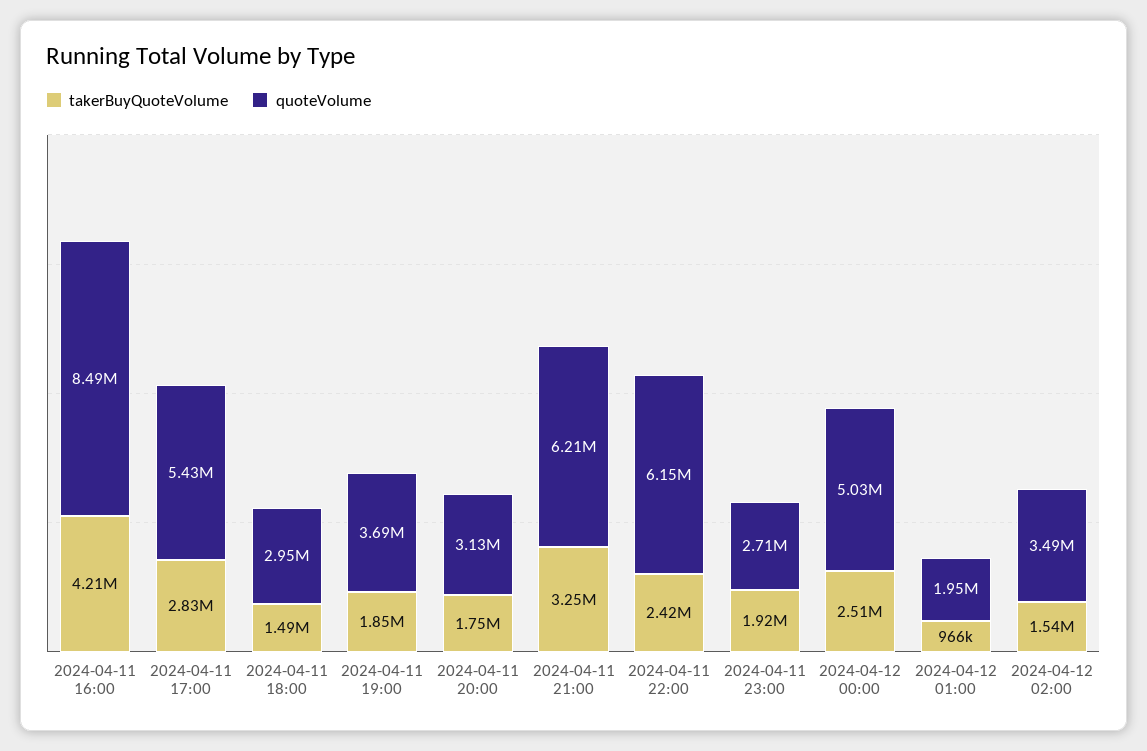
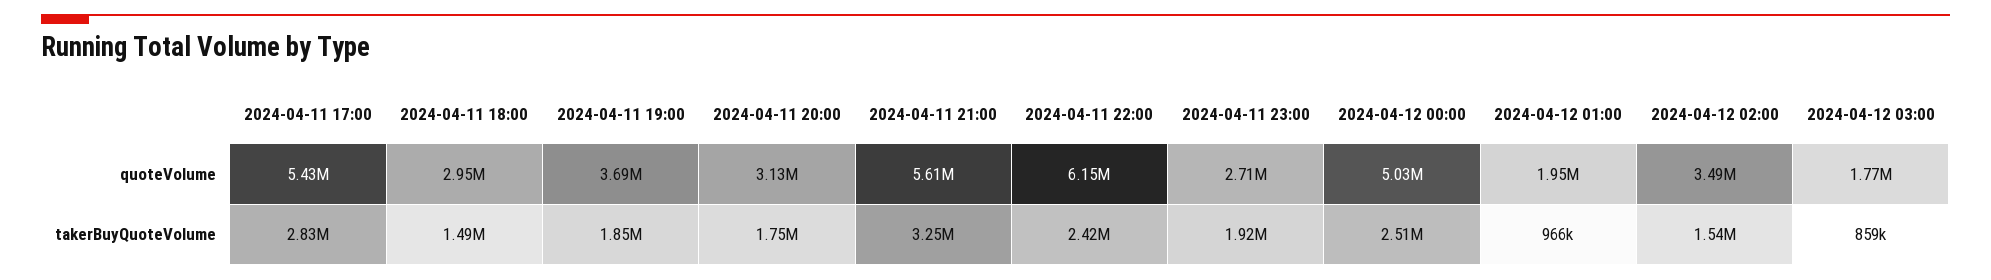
takerBuyQuoteVolume, 2024-04-11 16:00: 4210000 -> none
quoteVolume, 2024-04-11 16:00: 8490000 -> none
quoteVolume, 2024-04-11 21:00: 6210000 -> 5610000
quoteVolume, 2024-04-12 03:00: none -> 1770000
takerBuyQuoteVolume, 2024-04-12 03:00: none -> 859000

